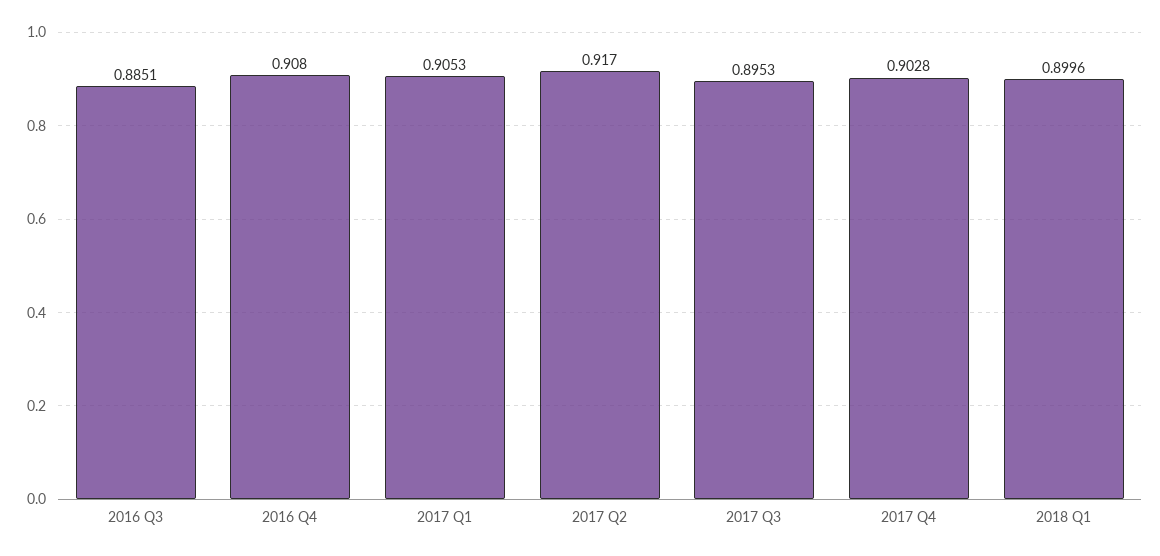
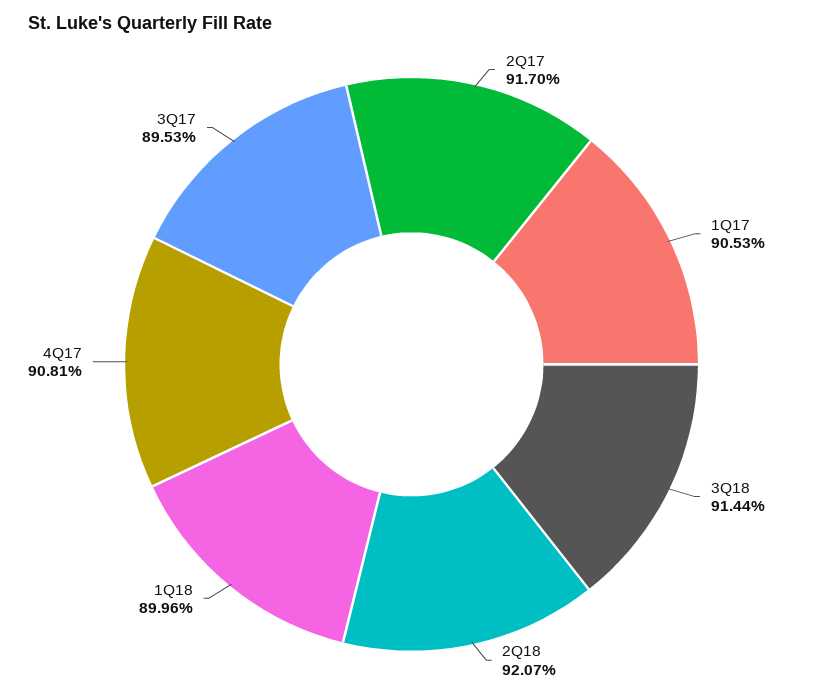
2016 Q3: 0.8851 -> none
2016 Q4: 0.908 -> none
2017 Q4: 0.9028 -> 0.9081
3Q18: none -> 0.9144
2Q18: none -> 0.9207

